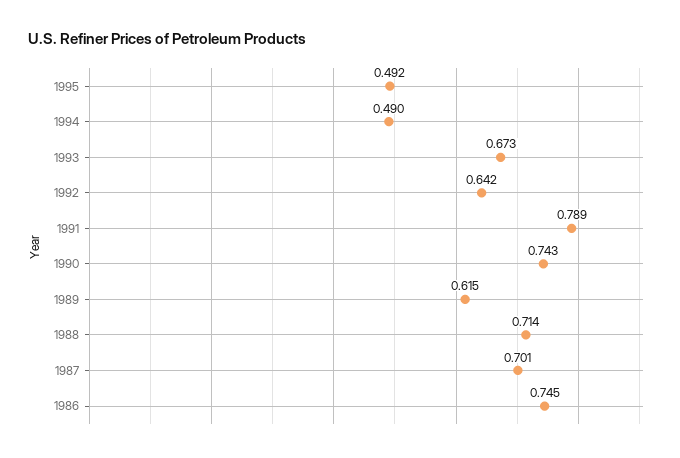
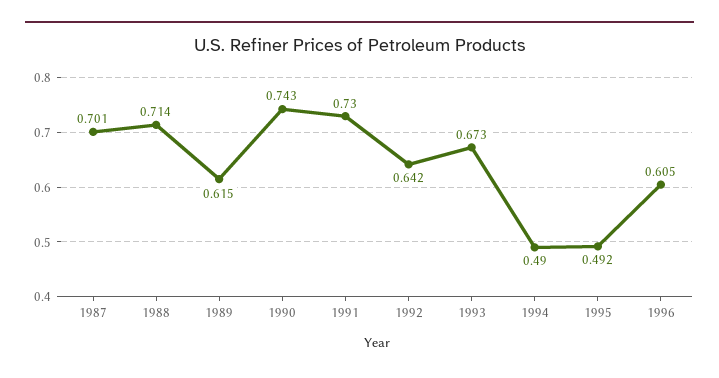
1991: 0.789 -> 0.73
1986: 0.745 -> none
1996: none -> 0.605

